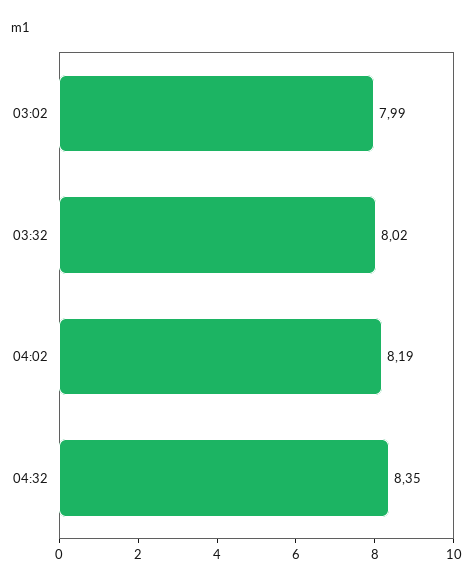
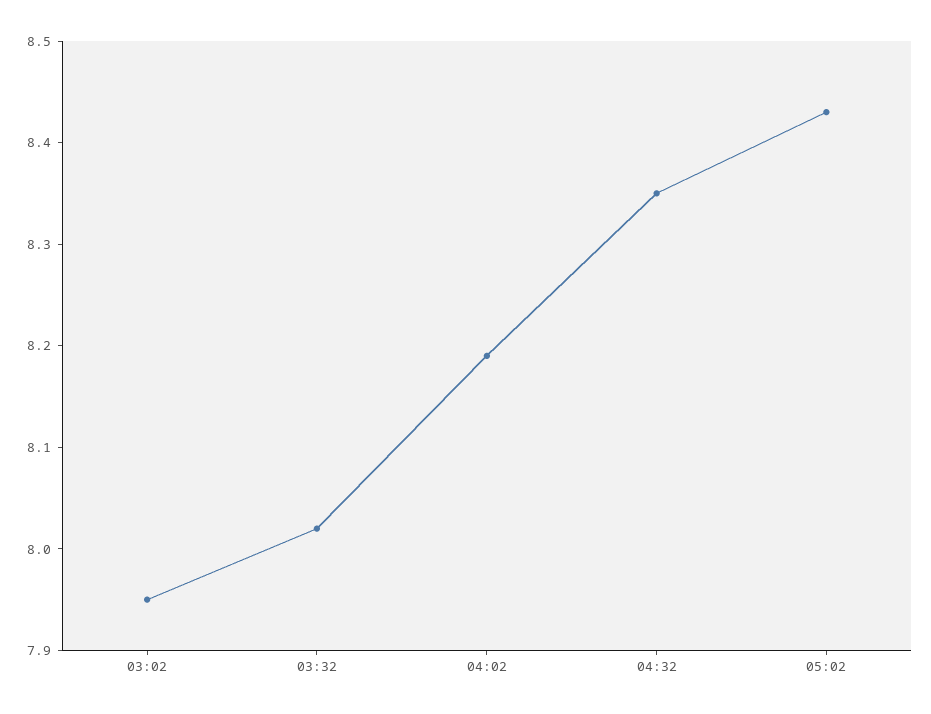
03:02: 7.99 -> 7.95
05:02: none -> 8.43

